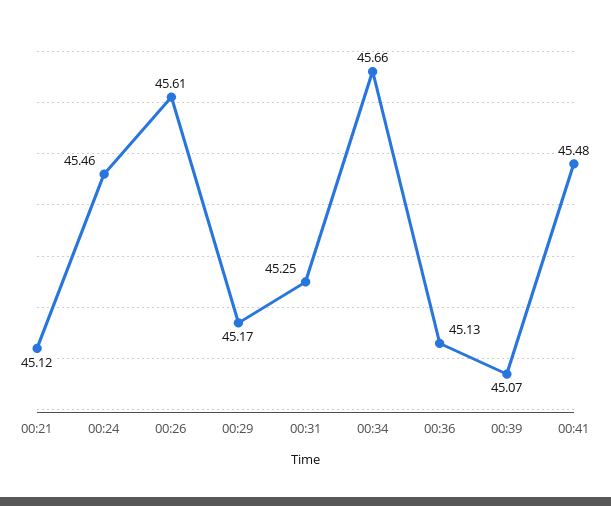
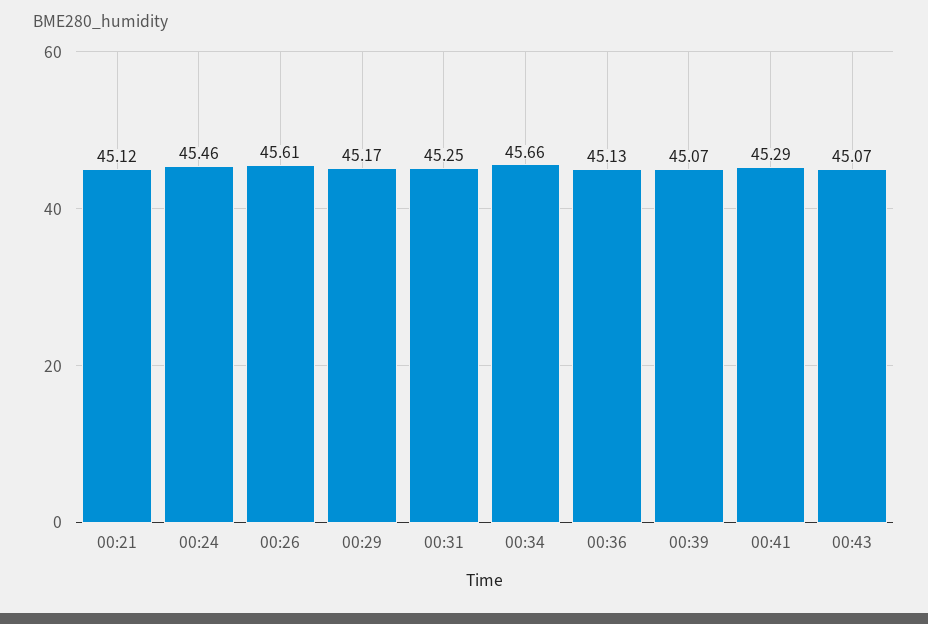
00:41: 45.48 -> 45.29
00:43: none -> 45.07

